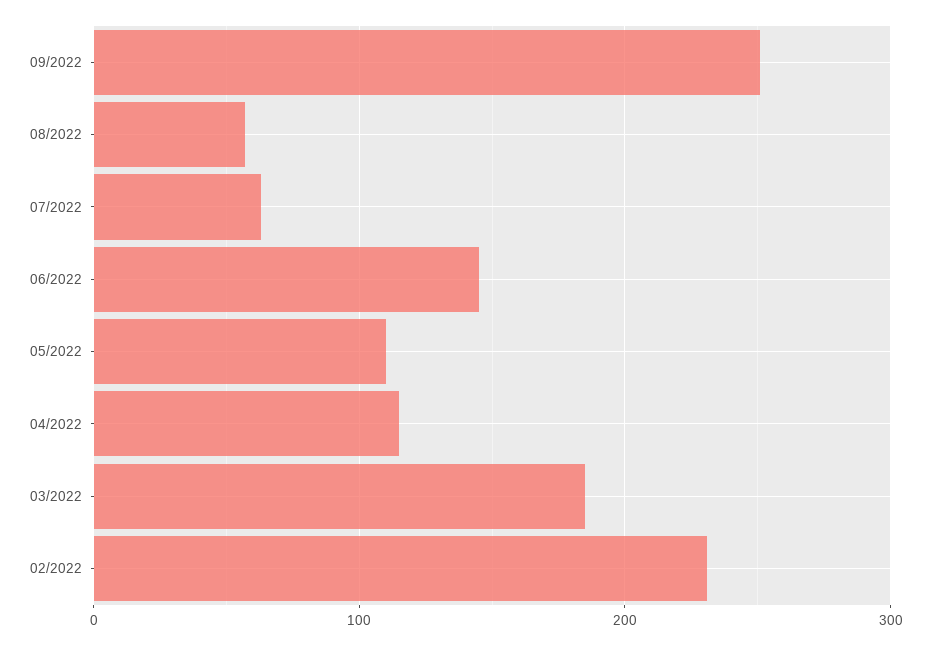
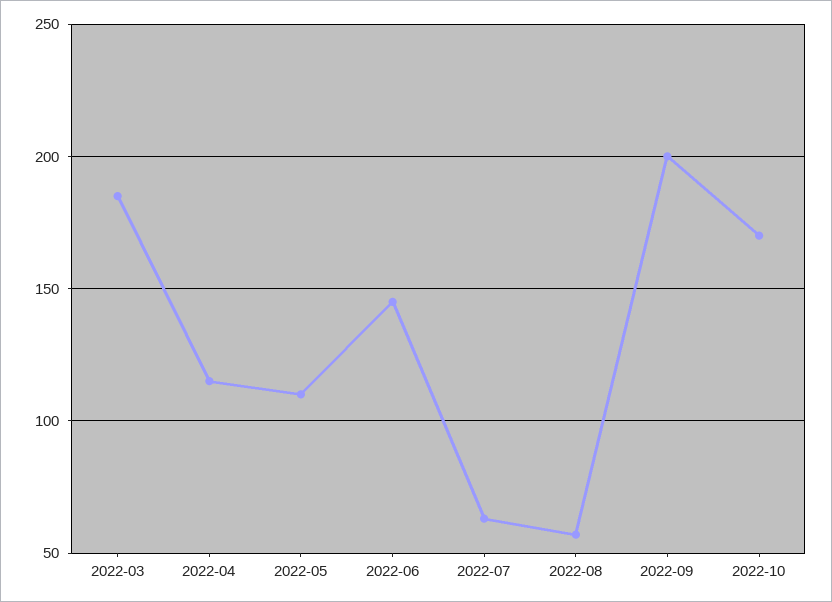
09/2022: 250 -> 200
02/2022: 230 -> none
2022-10: none -> 170

